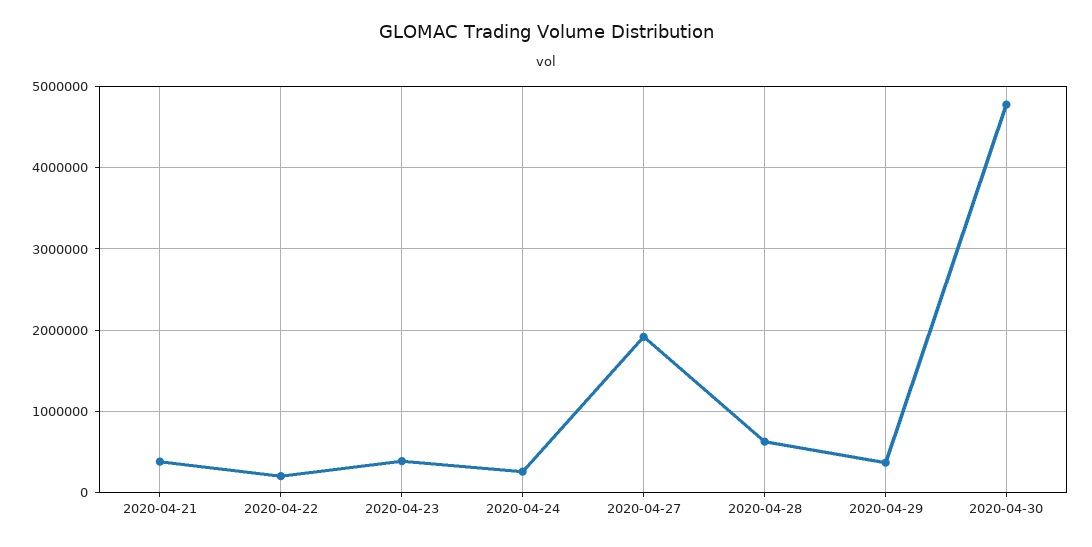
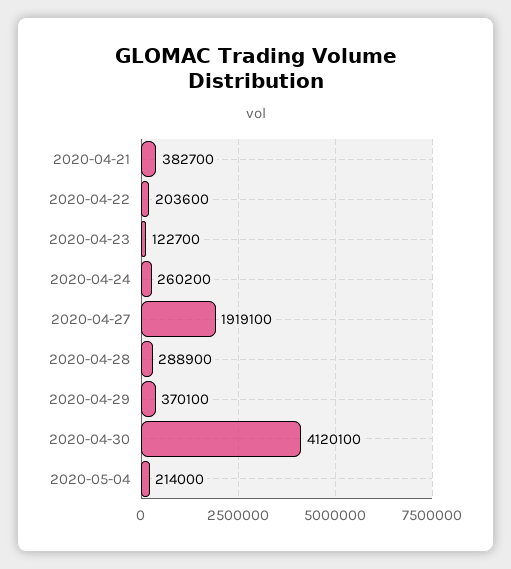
2020-04-23: 400000 -> 122700
2020-04-28: 600000 -> 288900
2020-04-30: 4800000 -> 4120100
2020-05-04: none -> 214000

